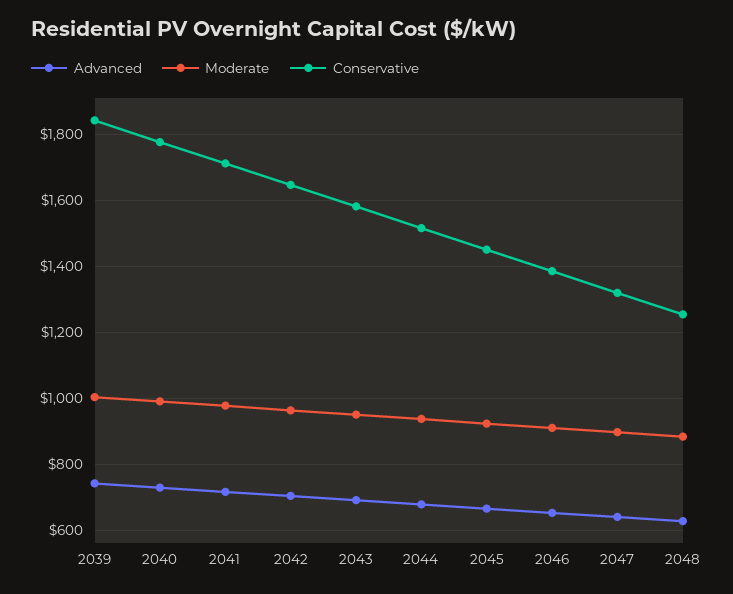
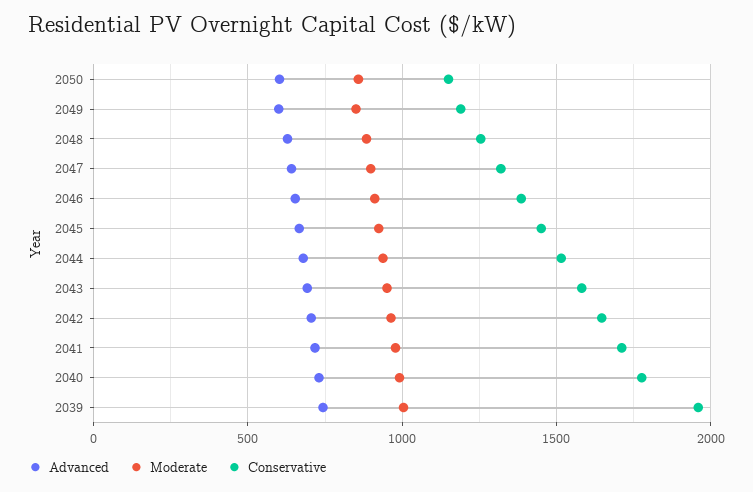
Conservative, 2039: 1840 -> 1950
Advanced, 2050: none -> 600
Moderate, 2050: none -> 850
Conservative, 2050: none -> 1150
Advanced, 2049: none -> 600
Moderate, 2049: none -> 850
Conservative, 2049: none -> 1200

